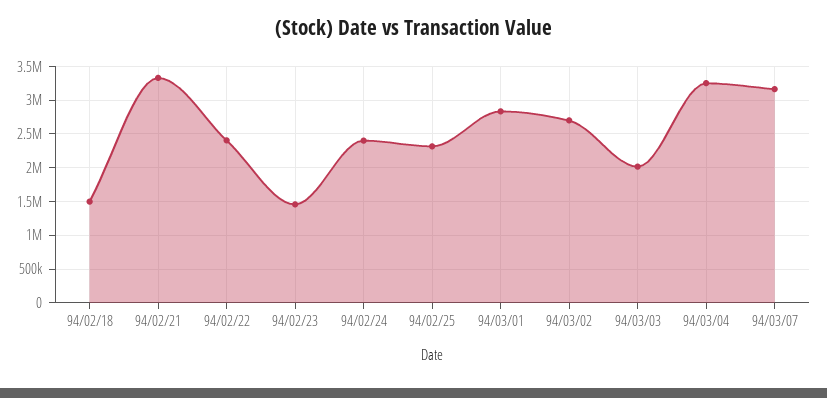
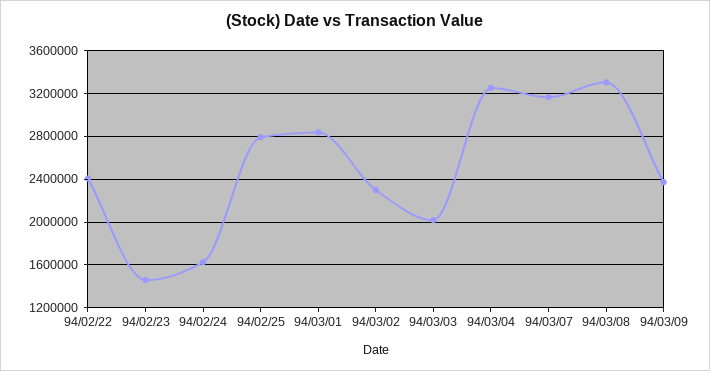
94/02/18: 1500000 -> none
94/02/21: 3300000 -> none
94/02/24: 2400000 -> 1600000
94/02/25: 2300000 -> 2800000
94/03/02: 2700000 -> 2300000
94/03/08: none -> 3300000
94/03/09: none -> 2400000

